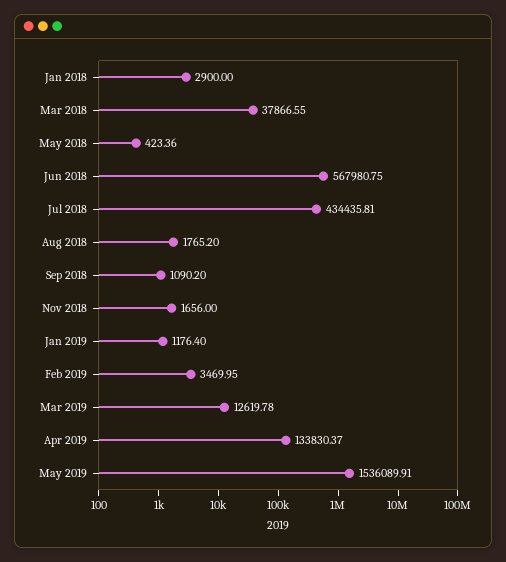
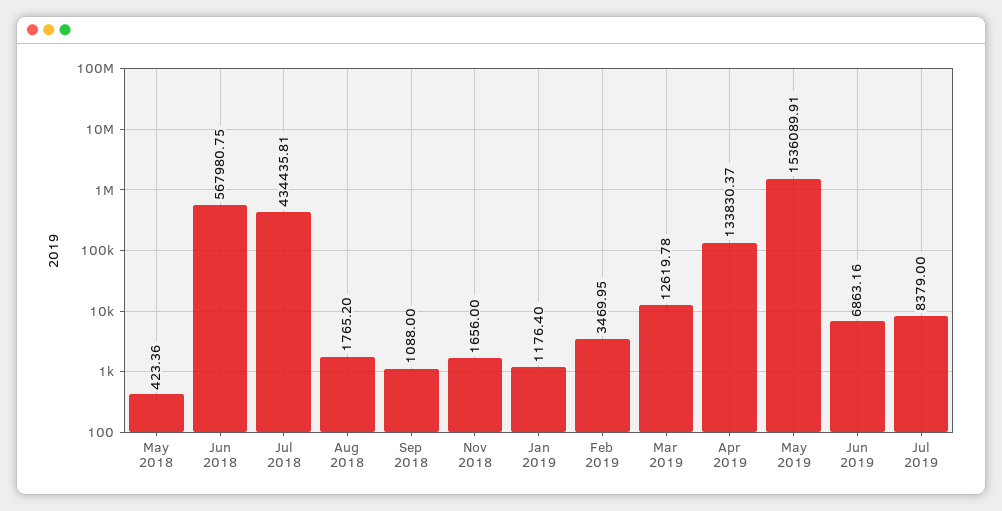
Jan 2018: 2900 -> none
Mar 2018: 37866.55 -> none
Sep 2018: 1090.2 -> 1088
Jun 2019: none -> 6863.16
Jul 2019: none -> 8379

